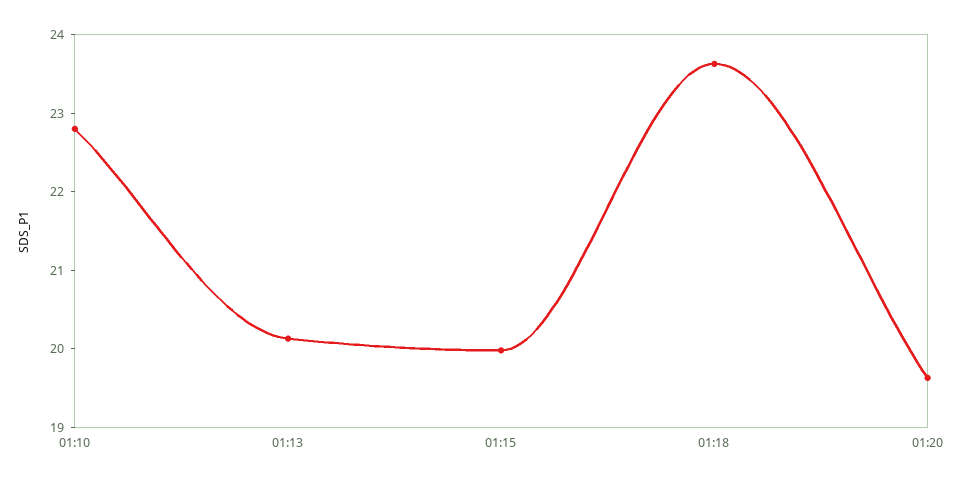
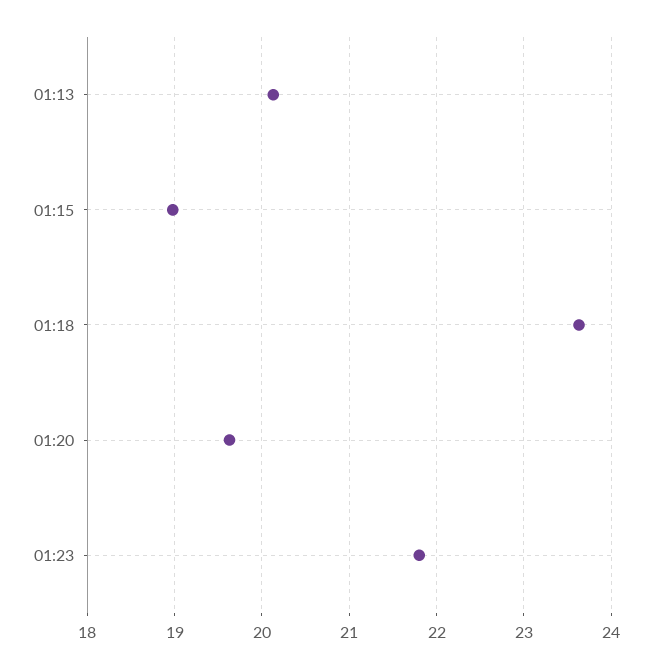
01:10: 22.8 -> none
01:15: 20 -> 19
01:23: none -> 21.8

